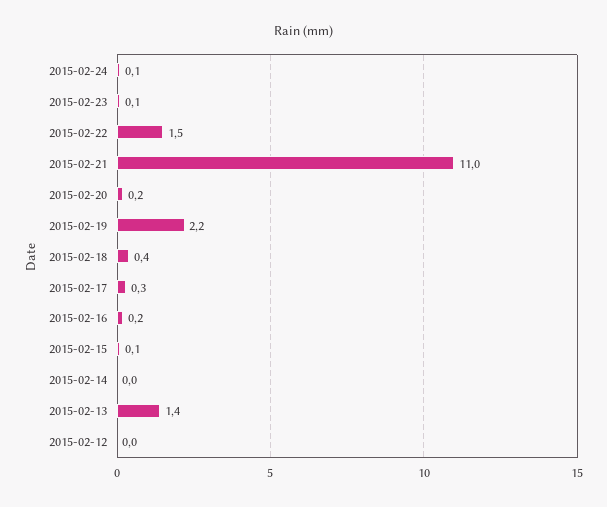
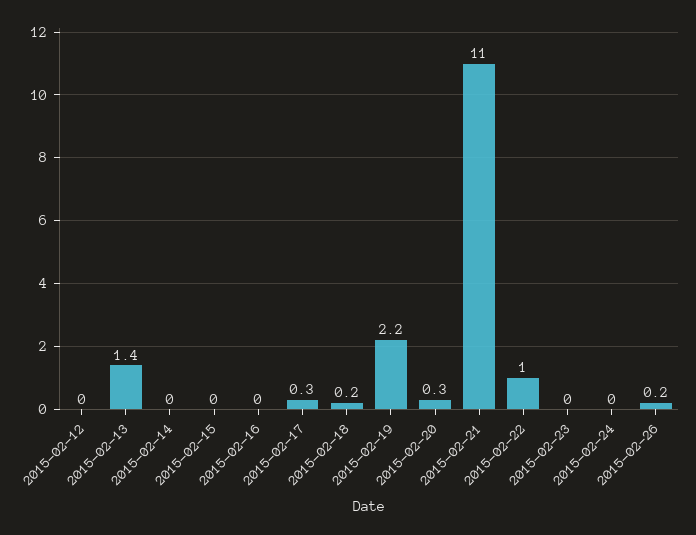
2015-02-24: 0.1 -> 0
2015-02-23: 0.1 -> 0
2015-02-22: 1.5 -> 1
2015-02-20: 0.2 -> 0.3
2015-02-18: 0.4 -> 0.2
2015-02-16: 0.2 -> 0
2015-02-15: 0.1 -> 0
2015-02-26: none -> 0.2

